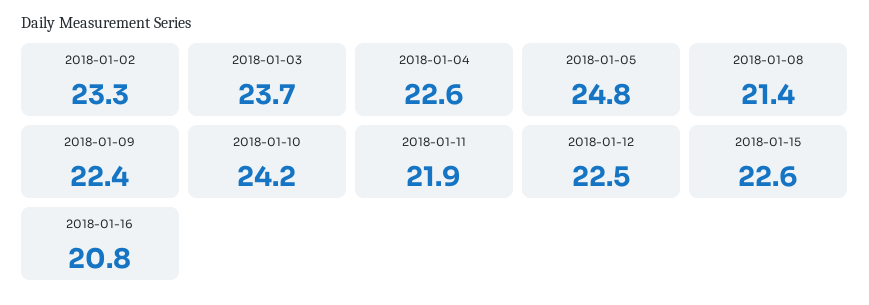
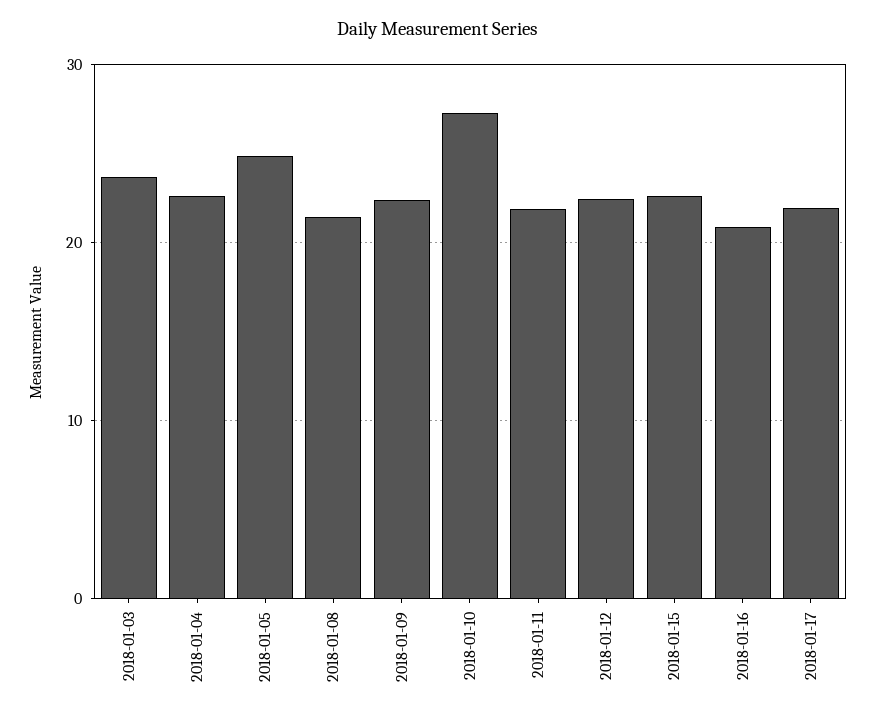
2018-01-02: 23.3 -> none
2018-01-10: 24.2 -> 27
2018-01-17: none -> 22

